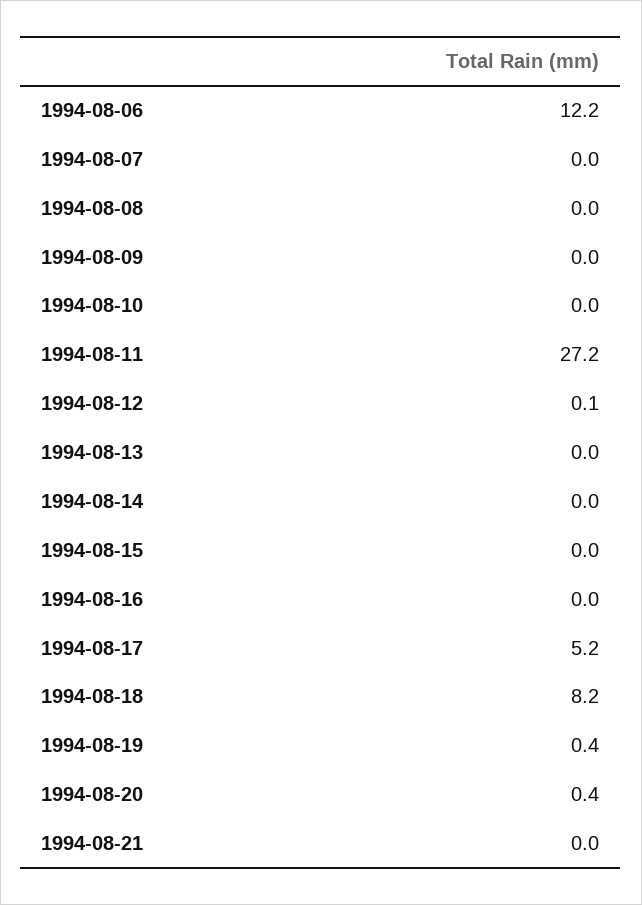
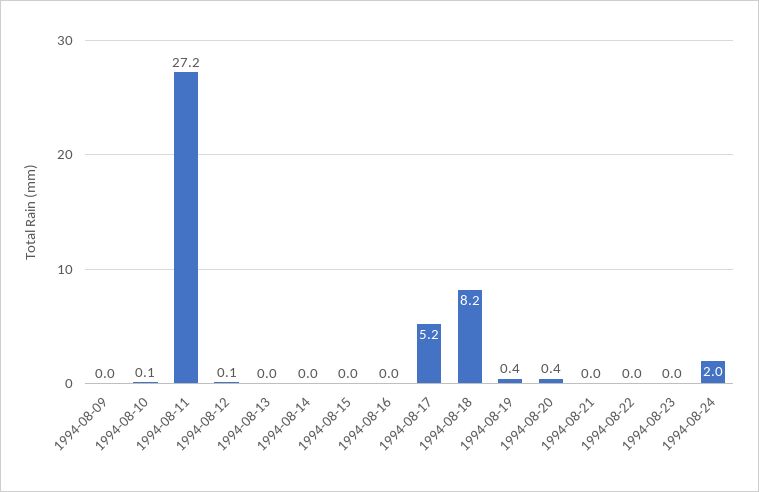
1994-08-06: 12.2 -> none
1994-08-07: 0 -> none
1994-08-08: 0 -> none
1994-08-10: 0 -> 0.1
1994-08-22: none -> 0
1994-08-23: none -> 0
1994-08-24: none -> 2

